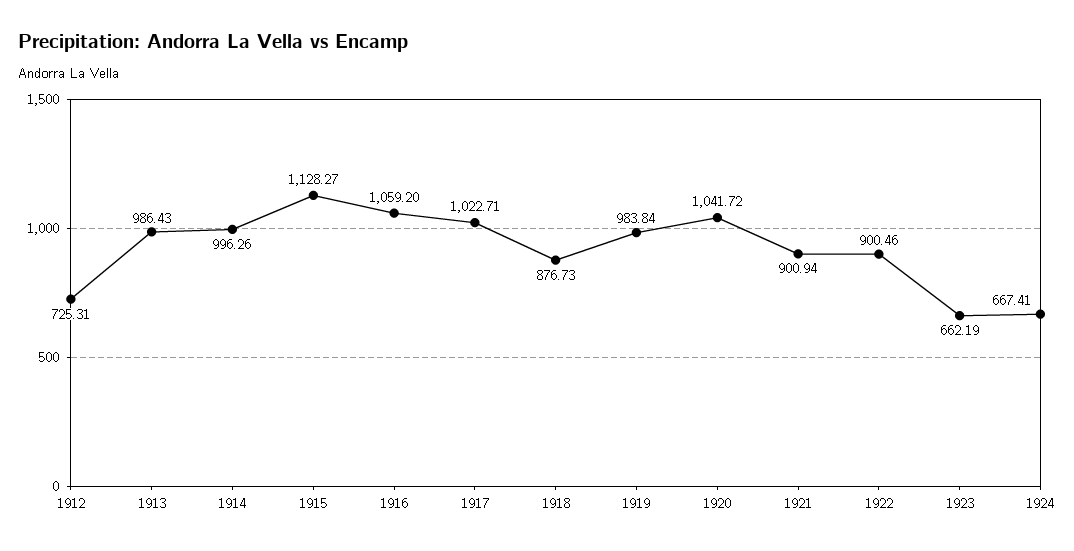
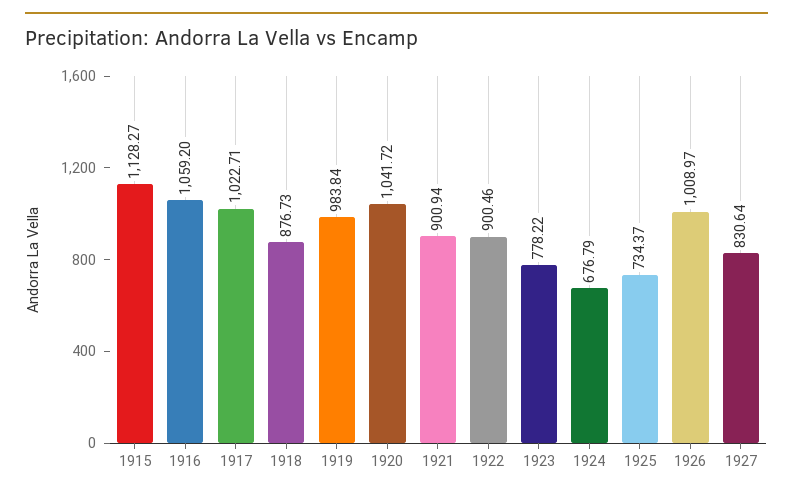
1912: 725.31 -> none
1913: 986.43 -> none
1914: 996.26 -> none
1923: 662.19 -> 778.22
1924: 667.41 -> 676.79
1925: none -> 734.37
1926: none -> 1008.97
1927: none -> 830.64

